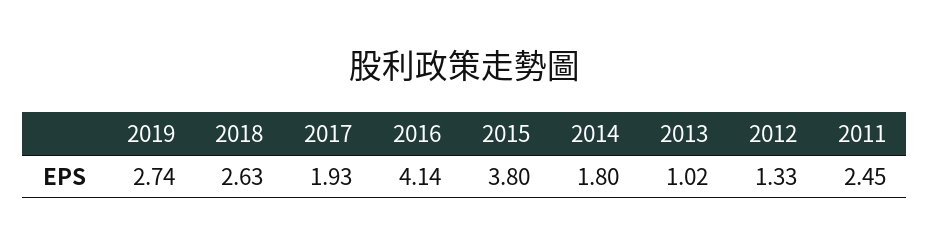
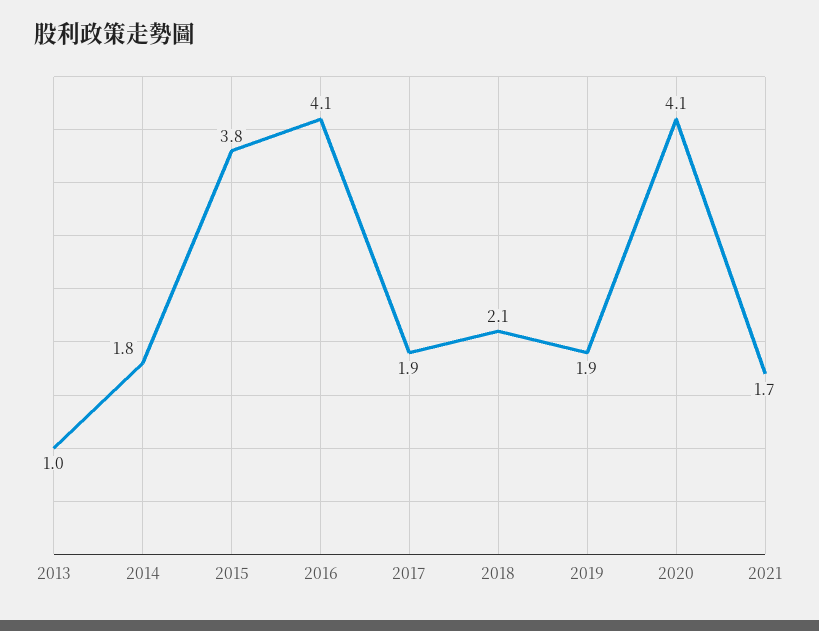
2019: 2.74 -> 1.9
2018: 2.63 -> 2.1
2012: 1.33 -> none
2011: 2.45 -> none
2020: none -> 4.1
2021: none -> 1.7

